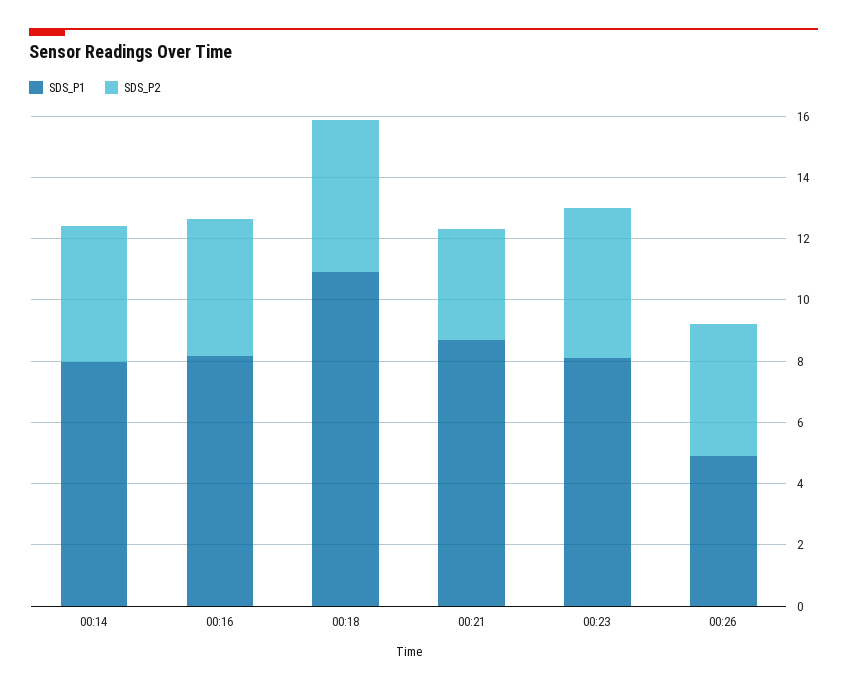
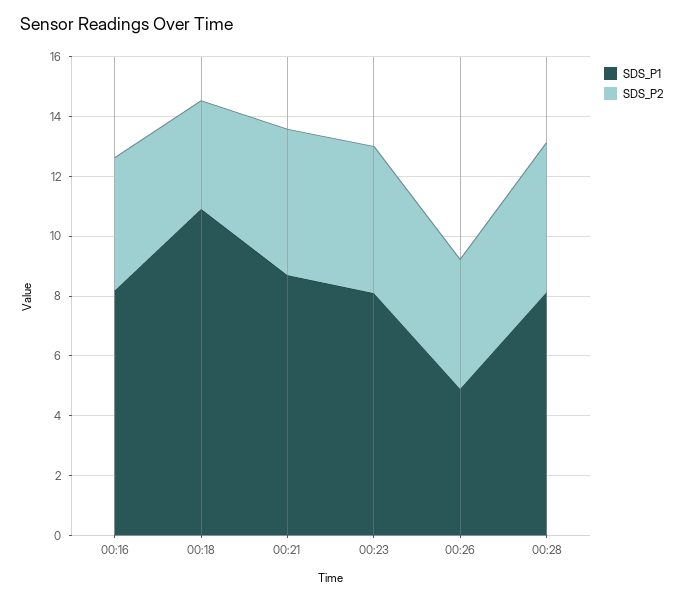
SDS_P1, 00:14: 8 -> none
SDS_P2, 00:14: 4.5 -> none
SDS_P2, 00:18: 5 -> 3.5
SDS_P2, 00:21: 3.5 -> 5
SDS_P1, 00:28: none -> 8
SDS_P2, 00:28: none -> 5

